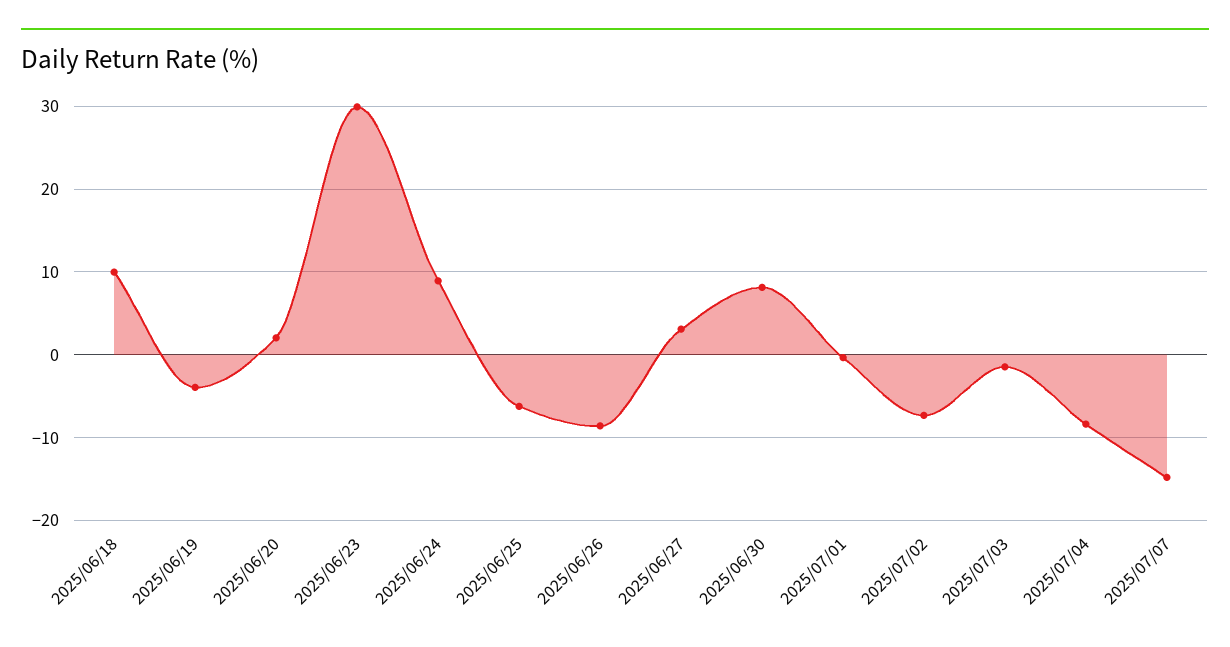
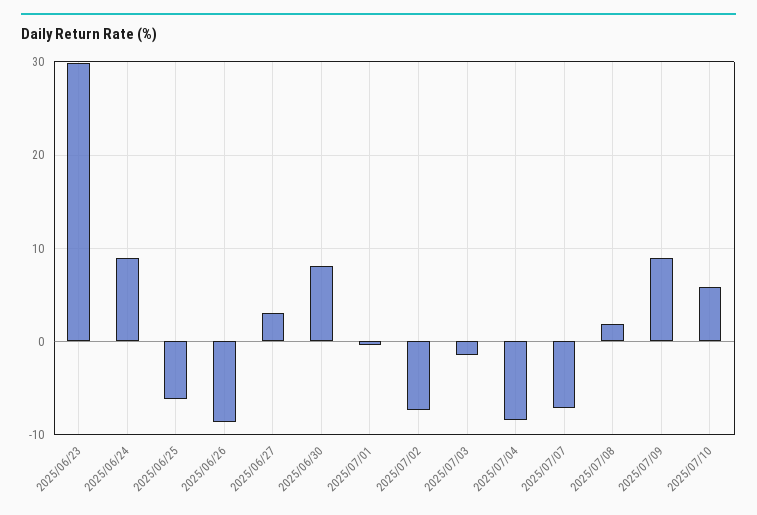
2025/06/18: 10 -> none
2025/06/19: -4 -> none
2025/06/20: 2 -> none
2025/07/07: -15 -> -7
2025/07/08: none -> 2
2025/07/09: none -> 9
2025/07/10: none -> 6

